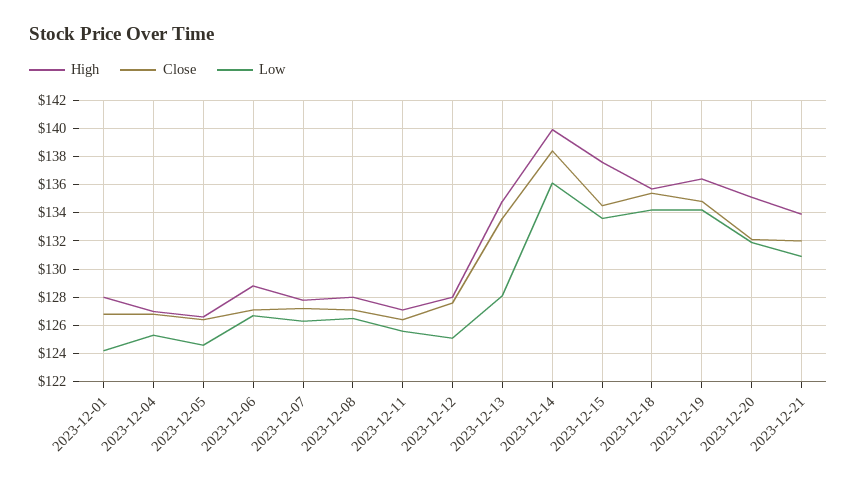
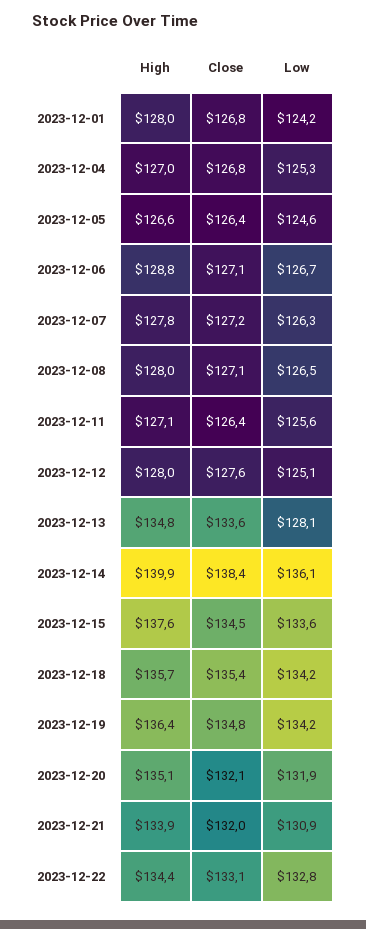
High, 2023-12-22: none -> 134.4
Close, 2023-12-22: none -> 133.1
Low, 2023-12-22: none -> 132.8

